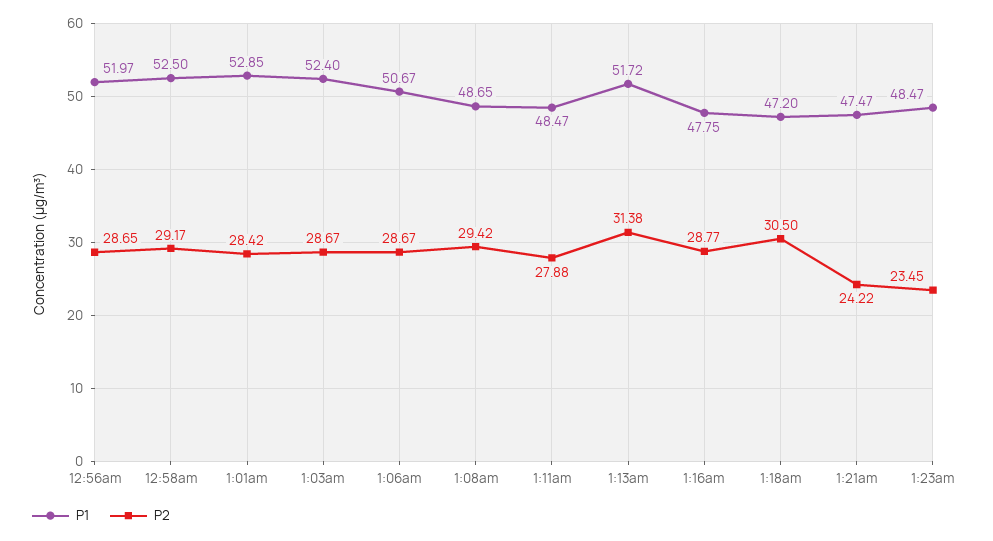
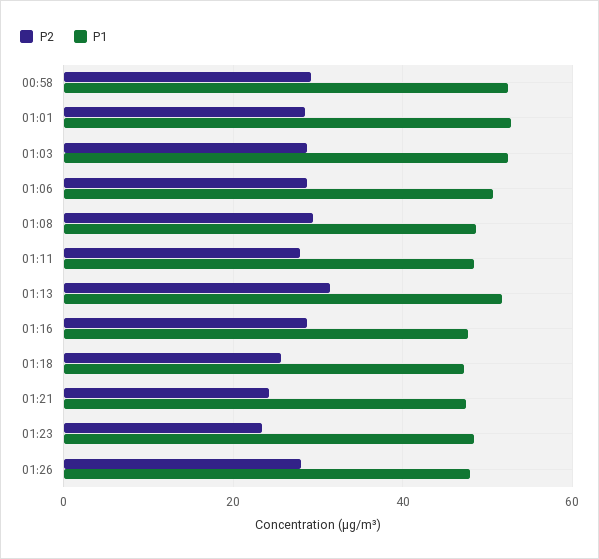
P1, 12:56am: 51.97 -> none
P2, 12:56am: 28.65 -> none
P2, 1:18am: 30.5 -> 26
P2, 01:26: none -> 28
P1, 01:26: none -> 48

